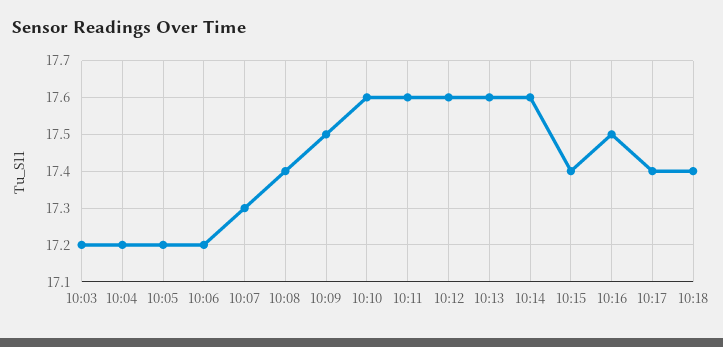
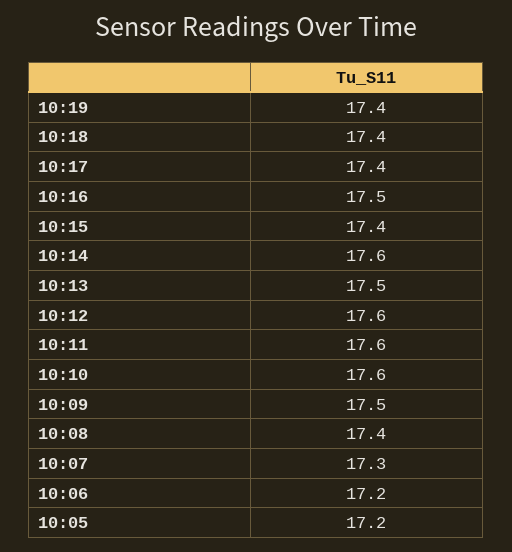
10:03: 17.2 -> none
10:04: 17.2 -> none
10:13: 17.6 -> 17.5
10:19: none -> 17.4

